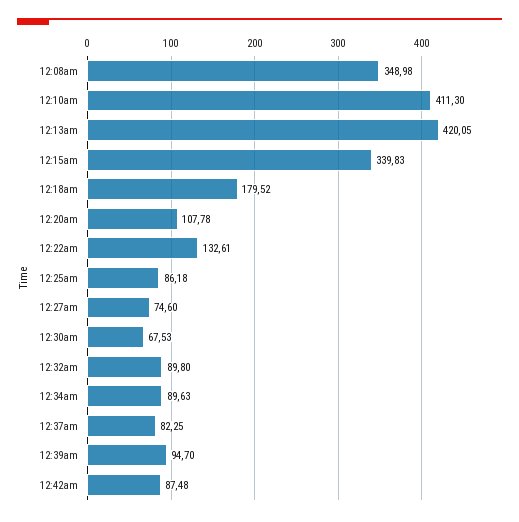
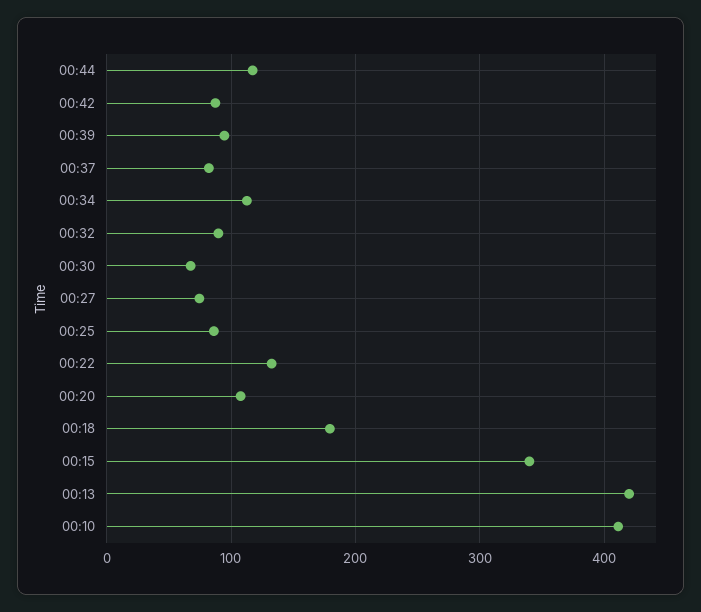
12:08am: 348.98 -> none
12:34am: 89.63 -> 110
00:44: none -> 120

